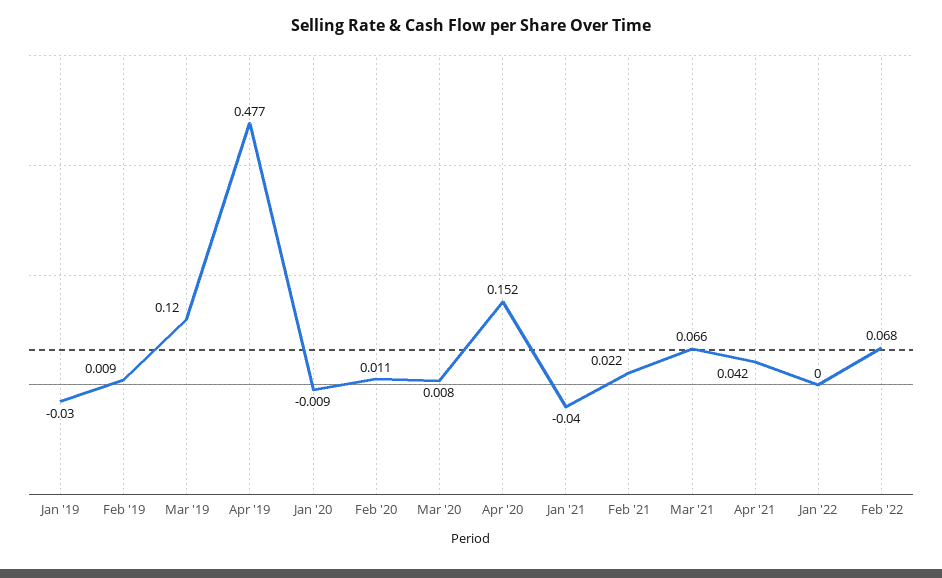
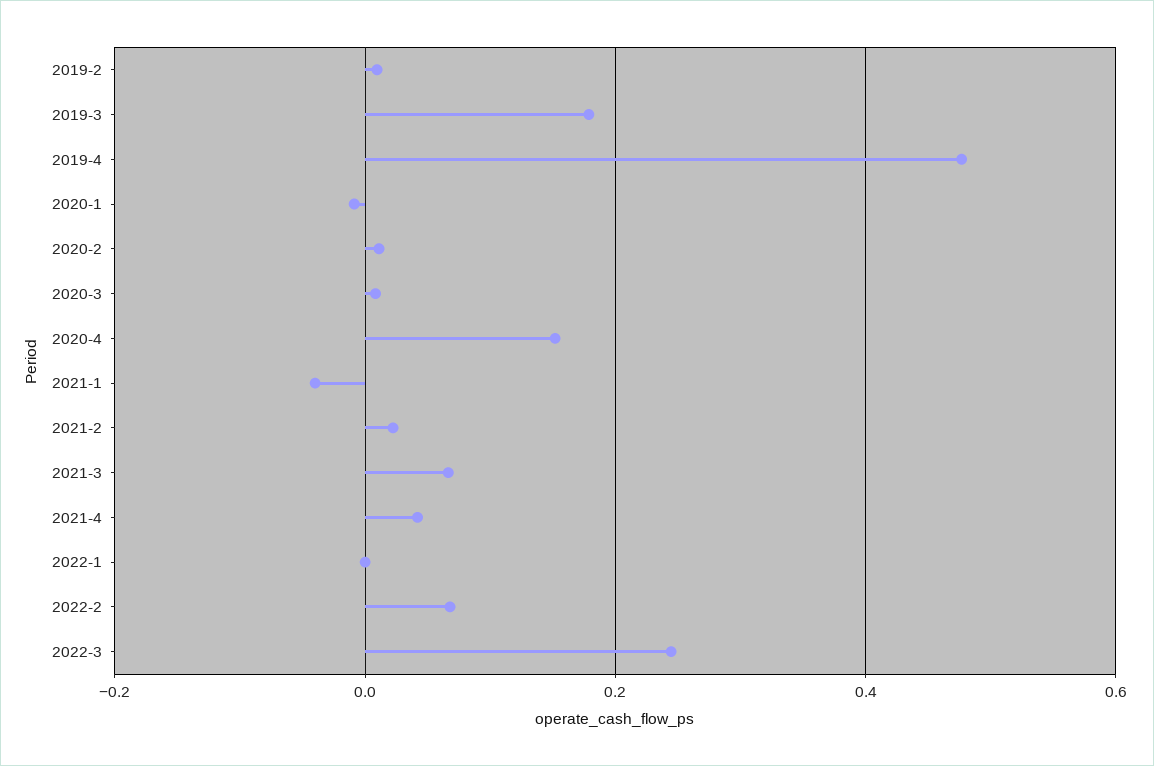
Jan '19: -0.03 -> none
Mar '19: 0.12 -> 0.18
2022-3: none -> 0.24

